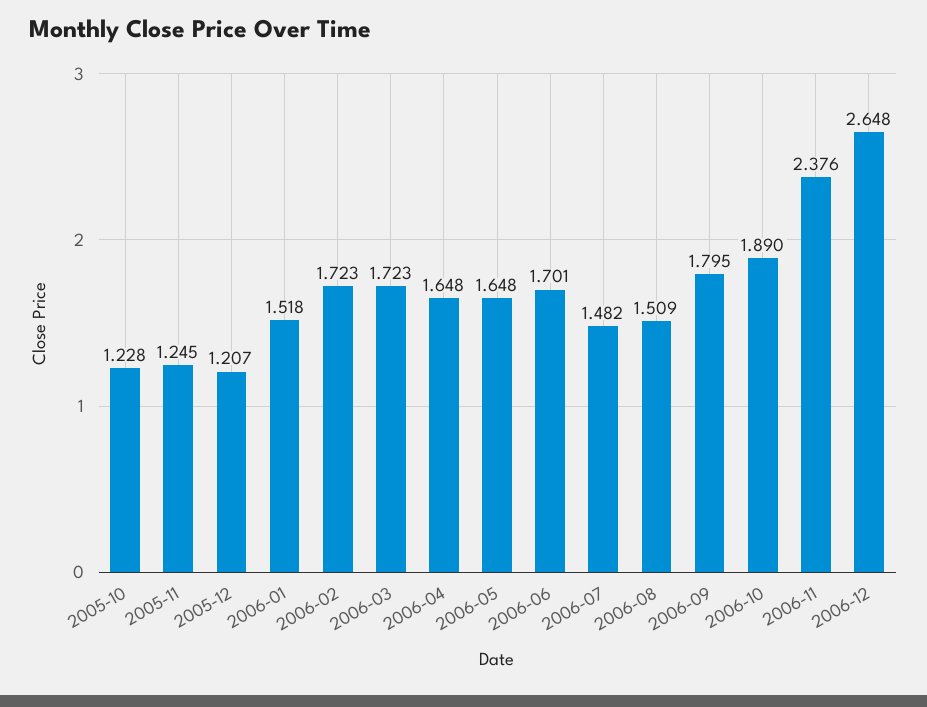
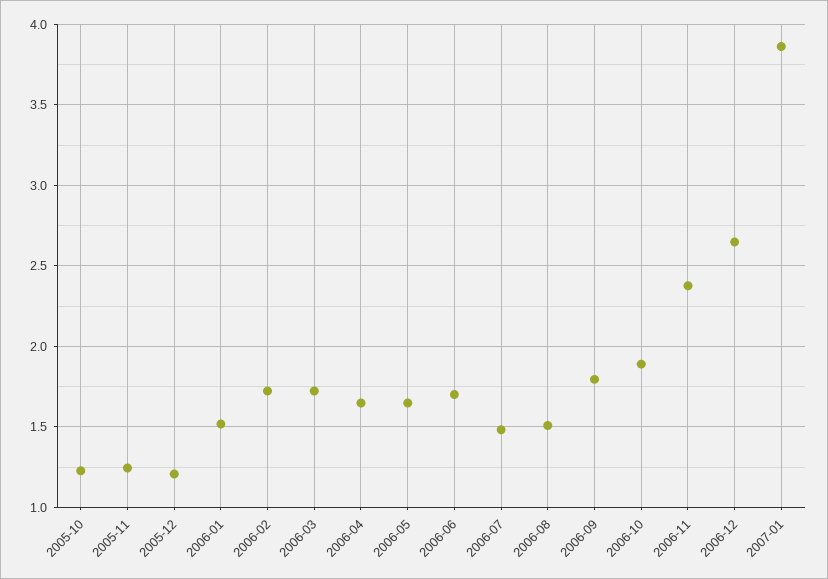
2007-01: none -> 3.85

